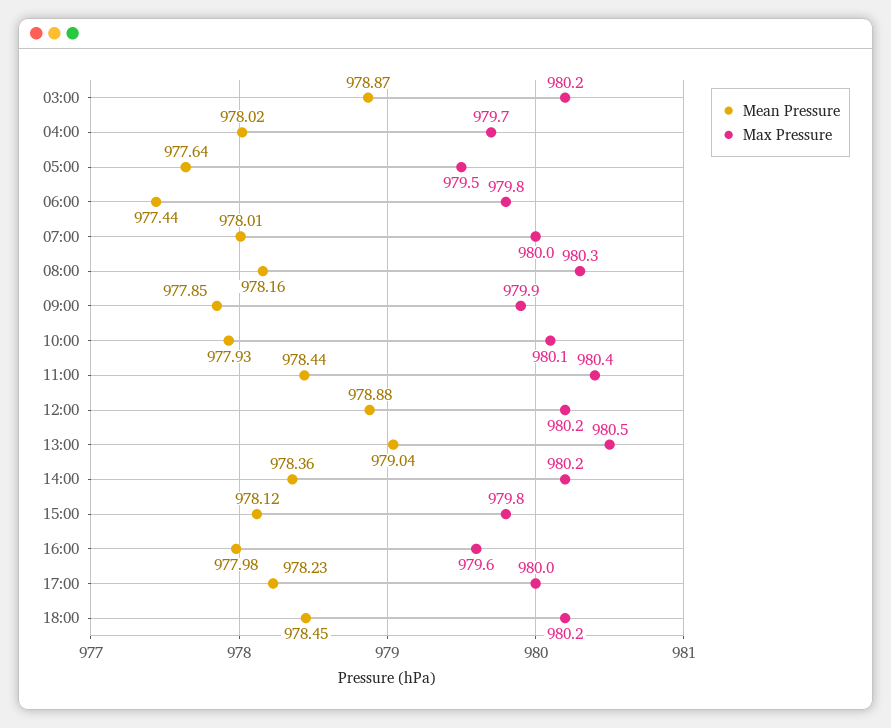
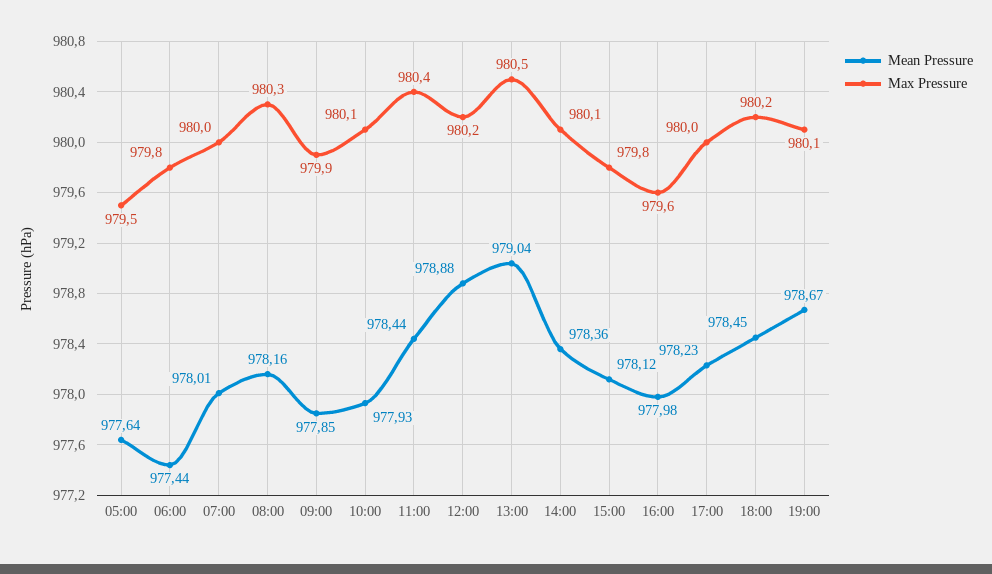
Mean Pressure, 03:00: 978.87 -> none
Max Pressure, 03:00: 980.2 -> none
Mean Pressure, 04:00: 978.02 -> none
Max Pressure, 04:00: 979.7 -> none
Max Pressure, 14:00: 980.2 -> 980.1
Mean Pressure, 19:00: none -> 978.67
Max Pressure, 19:00: none -> 980.1

